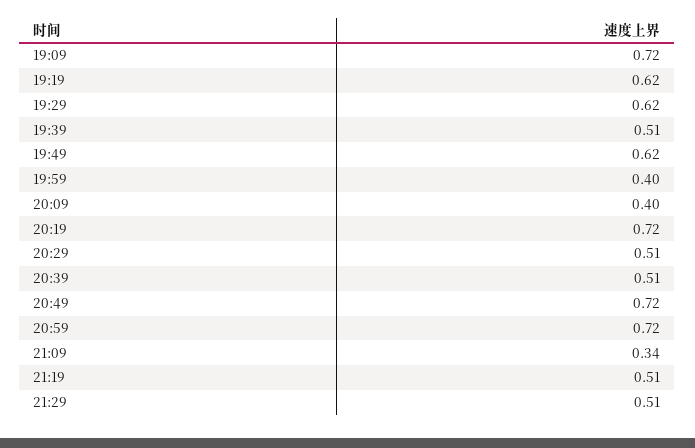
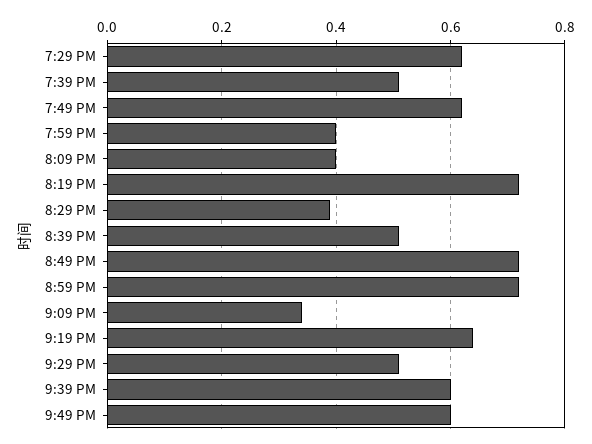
19:09: 0.72 -> none
19:19: 0.62 -> none
20:29: 0.51 -> 0.4
21:19: 0.51 -> 0.65
9:39 PM: none -> 0.6
9:49 PM: none -> 0.6

